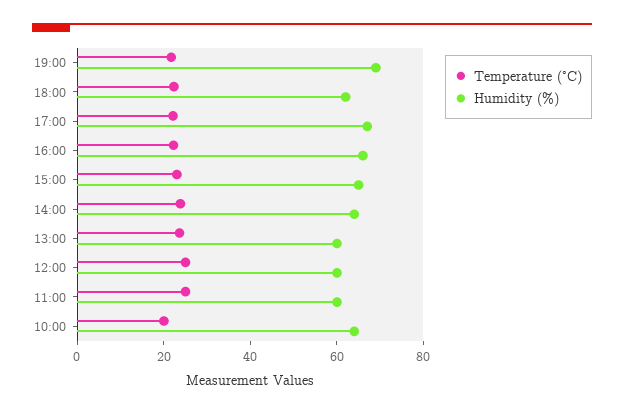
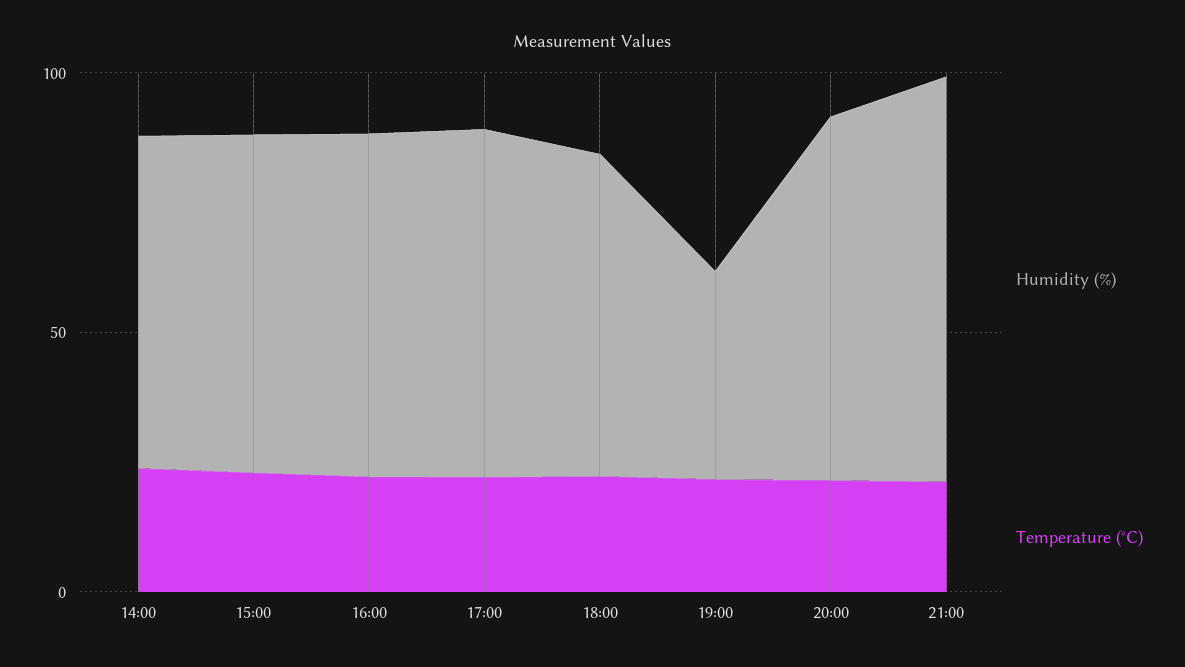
Humidity (%), 19:00: 70 -> 40
Temperature (°C), 13:00: 25 -> none
Humidity (%), 13:00: 60 -> none
Temperature (°C), 12:00: 25 -> none
Humidity (%), 12:00: 60 -> none
Temperature (°C), 11:00: 25 -> none
Humidity (%), 11:00: 60 -> none
Temperature (°C), 10:00: 20 -> none
Humidity (%), 10:00: 65 -> none
Humidity (%), 20:00: none -> 70
Temperature (°C), 20:00: none -> 20
Humidity (%), 21:00: none -> 80
Temperature (°C), 21:00: none -> 20

